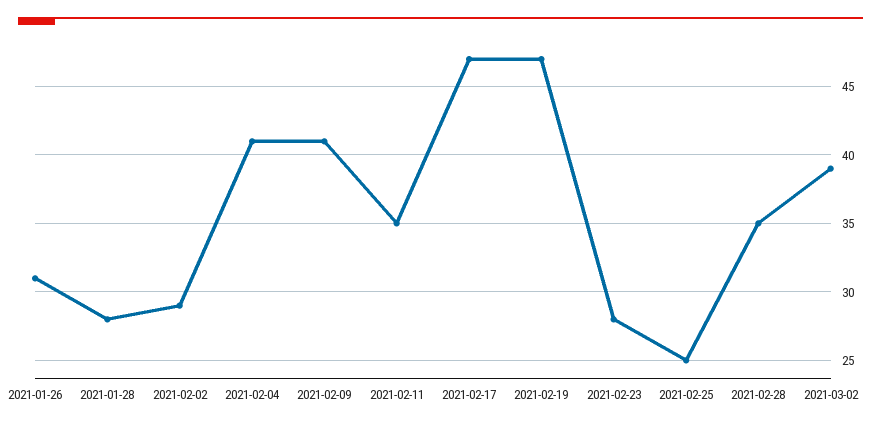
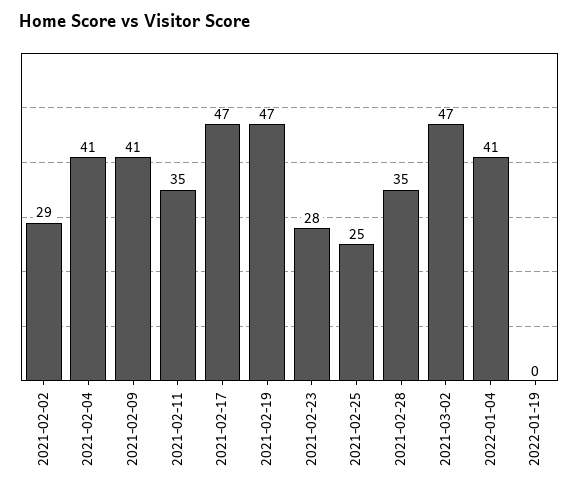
2021-01-26: 31 -> none
2021-01-28: 28 -> none
2021-03-02: 39 -> 47
2022-01-04: none -> 41
2022-01-19: none -> 0

